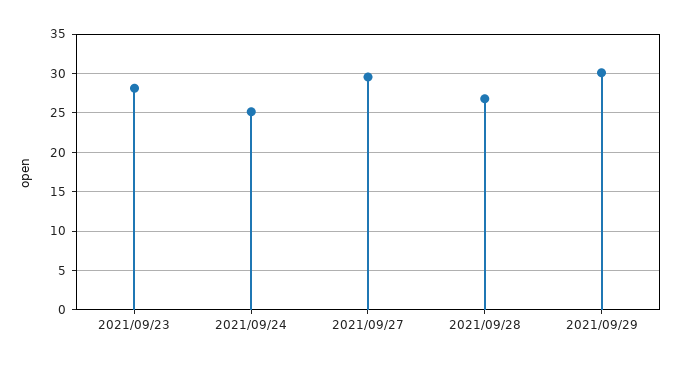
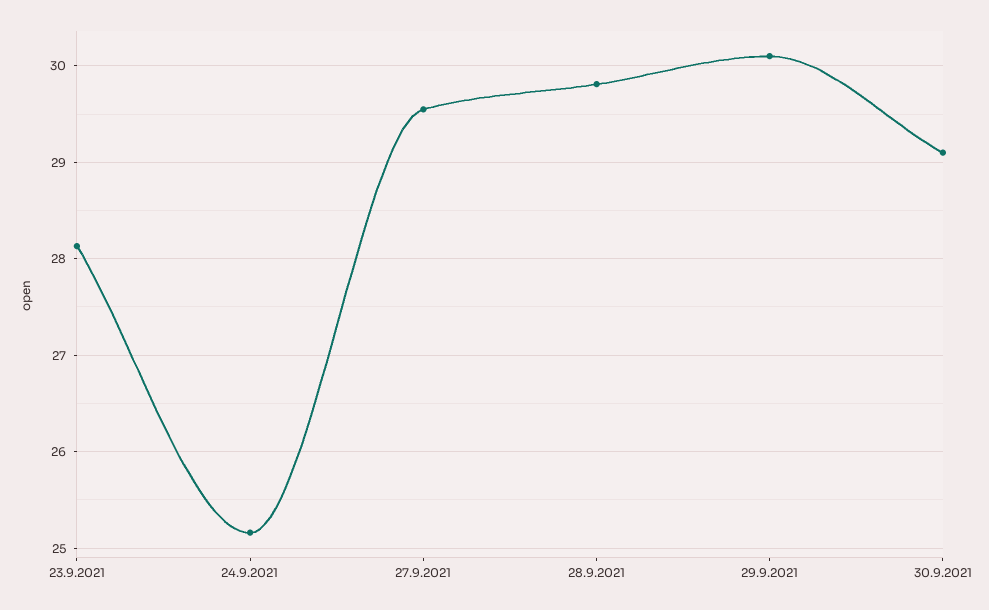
2021/09/28: 27 -> 29.8
30.9.2021: none -> 29.1

